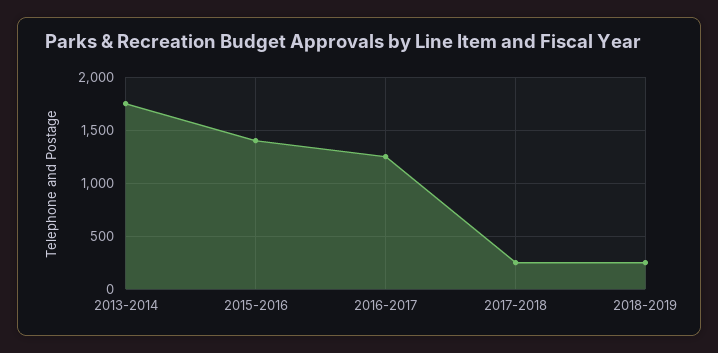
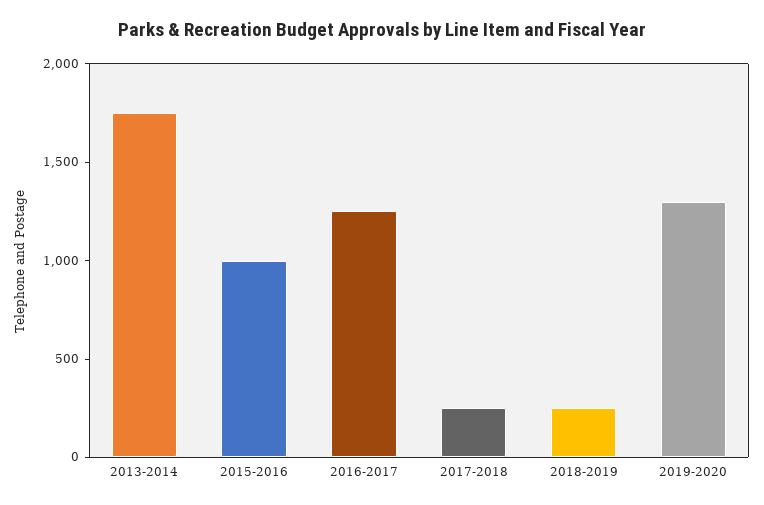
2015-2016: 1400 -> 1000
2019-2020: none -> 1300

